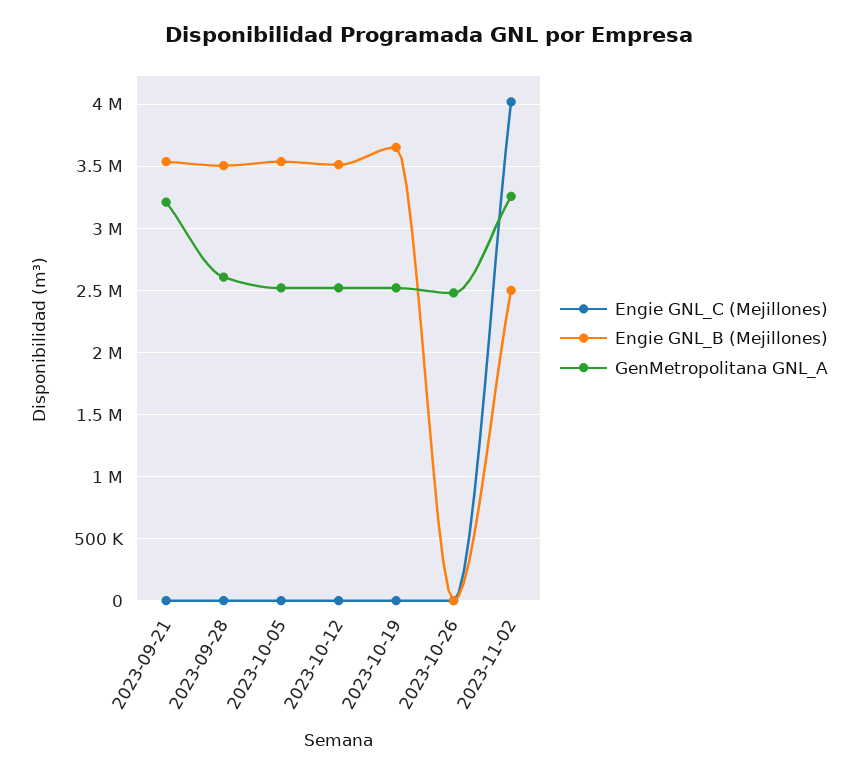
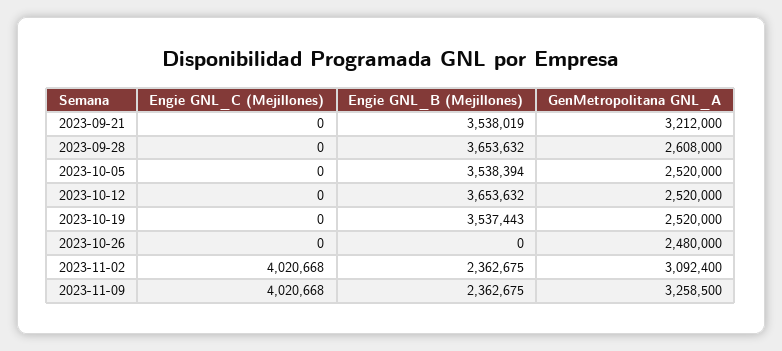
Engie GNL_B (Mejillones), 2023-09-28: 3500000 -> 3653632
Engie GNL_B (Mejillones), 2023-10-12: 3500000 -> 3653632
Engie GNL_B (Mejillones), 2023-10-19: 3650000 -> 3537443
Engie GNL_B (Mejillones), 2023-11-02: 2500000 -> 2362675
GenMetropolitana GNL_A, 2023-11-02: 3250000 -> 3092400
Engie GNL_C (Mejillones), 2023-11-09: none -> 4020668
Engie GNL_B (Mejillones), 2023-11-09: none -> 2362675
GenMetropolitana GNL_A, 2023-11-09: none -> 3258500

